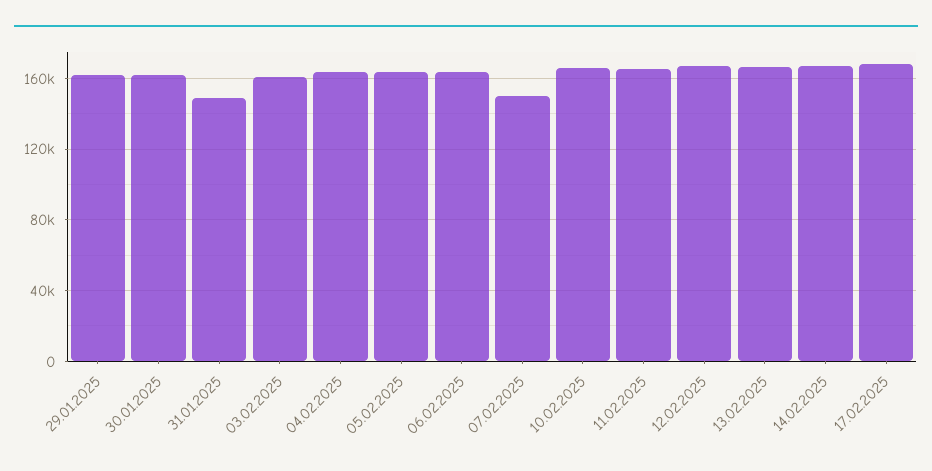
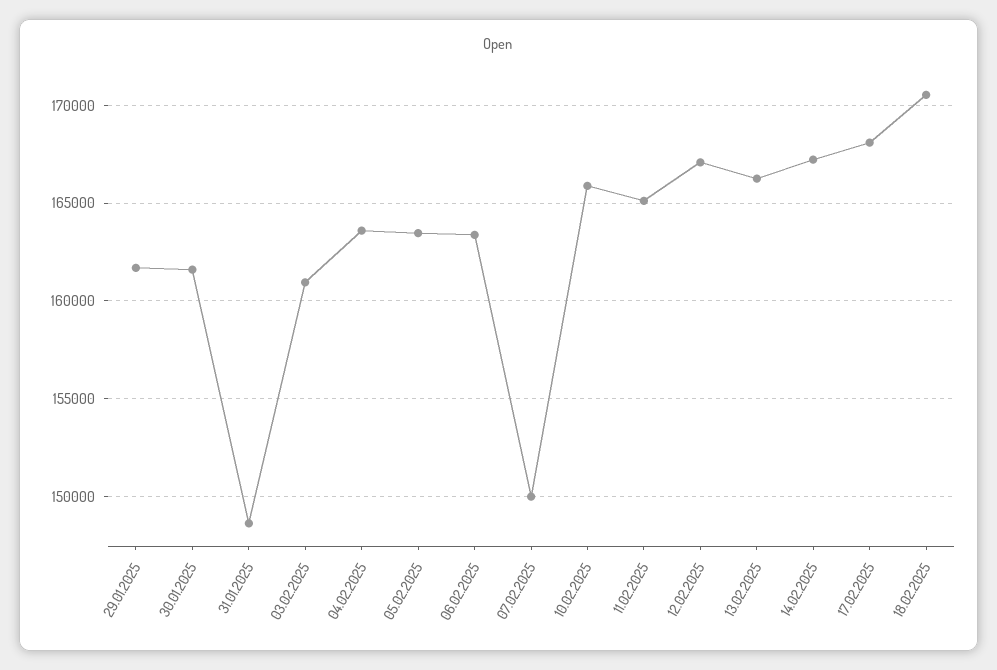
18.02.2025: none -> 170500

